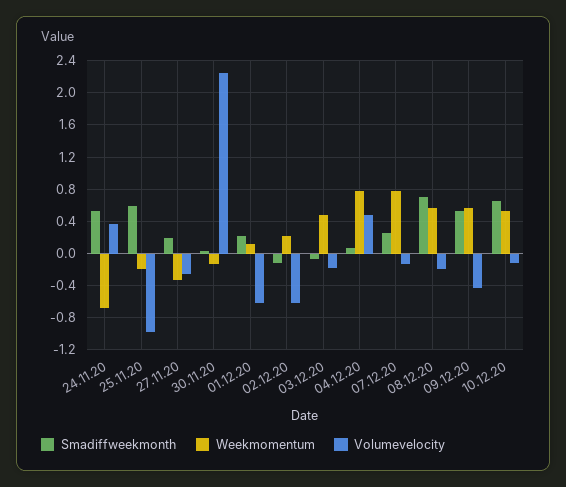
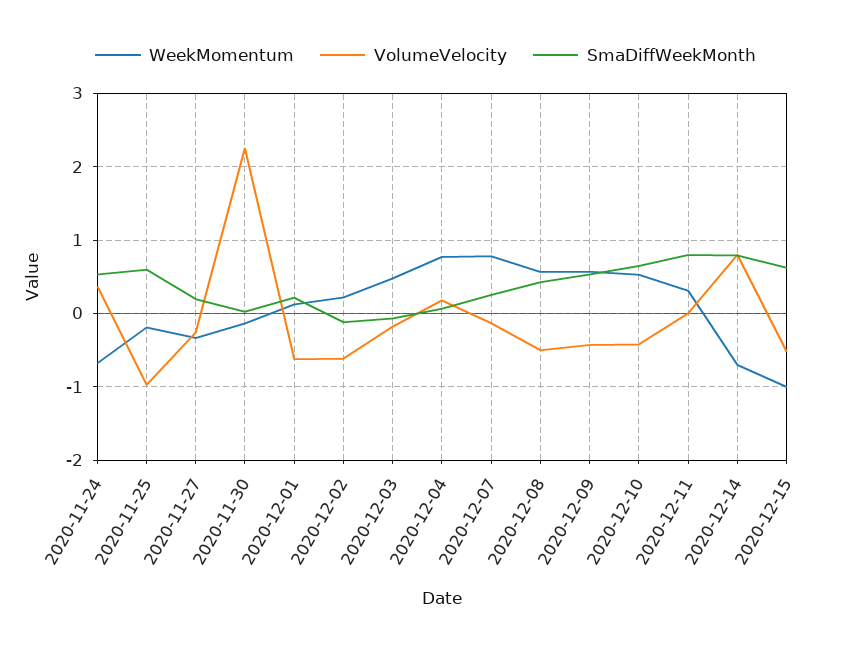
Volumevelocity, 04.12.20: 0.5 -> 0.2
Smadiffweekmonth, 08.12.20: 0.7 -> 0.4
Volumevelocity, 08.12.20: -0.2 -> -0.5
Volumevelocity, 10.12.20: -0.1 -> -0.4
Weekmomentum, 2020-12-11: none -> 0.3
Volumevelocity, 2020-12-11: none -> 0
Smadiffweekmonth, 2020-12-11: none -> 0.8
Weekmomentum, 2020-12-14: none -> -0.7
Volumevelocity, 2020-12-14: none -> 0.8
Smadiffweekmonth, 2020-12-14: none -> 0.8
Weekmomentum, 2020-12-15: none -> -1
Volumevelocity, 2020-12-15: none -> -0.5
Smadiffweekmonth, 2020-12-15: none -> 0.6

